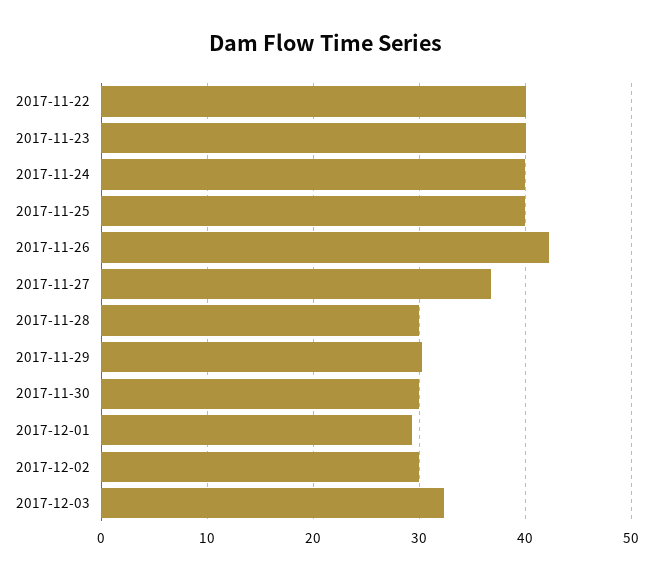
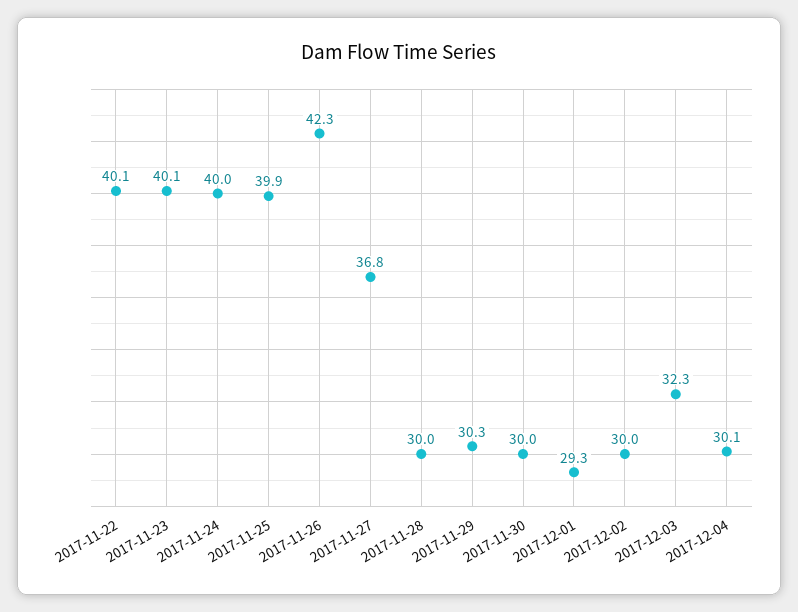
2017-12-04: none -> 30.1

